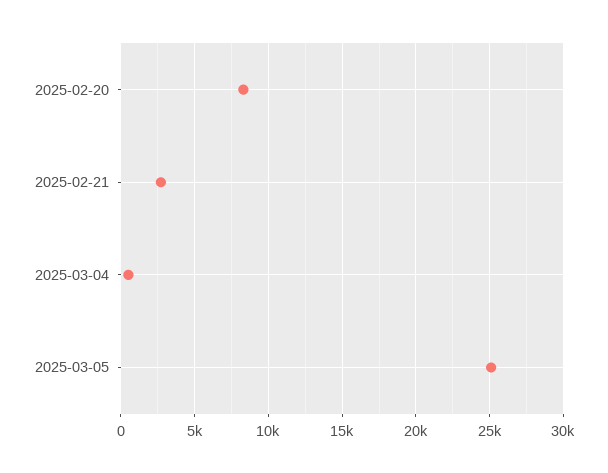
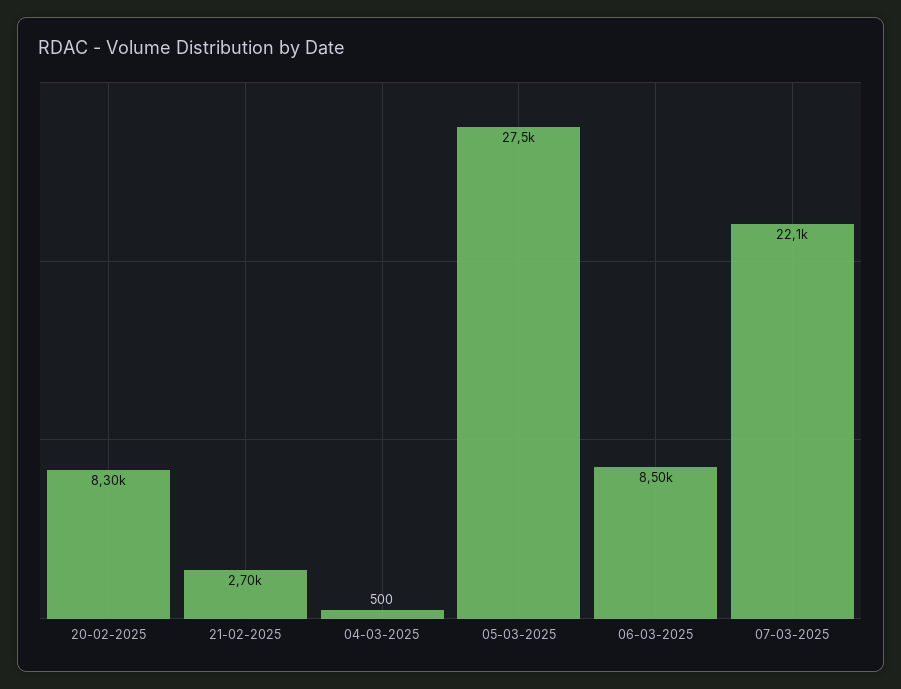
2025-03-05: 25000 -> 27500
06-03-2025: none -> 8500
07-03-2025: none -> 22100

